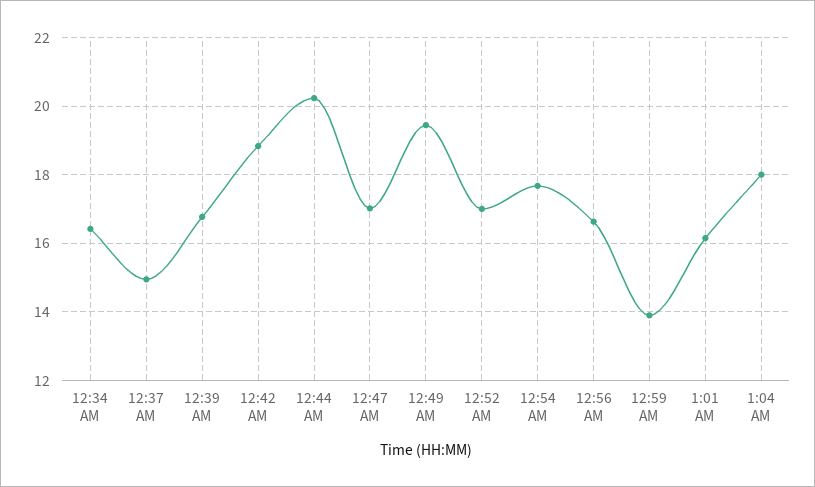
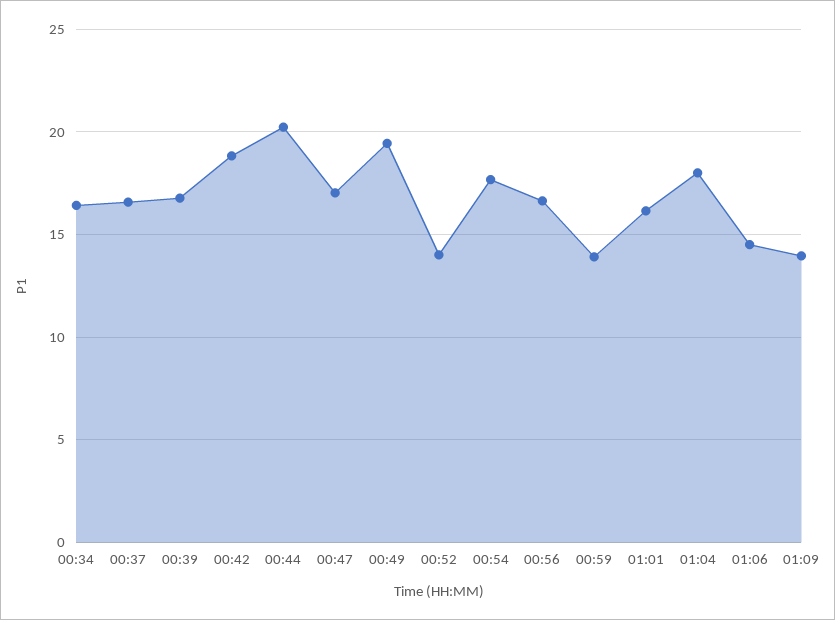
12:37 AM: 15 -> 16.5
12:52 AM: 17 -> 14
01:06: none -> 14.5
01:09: none -> 14

